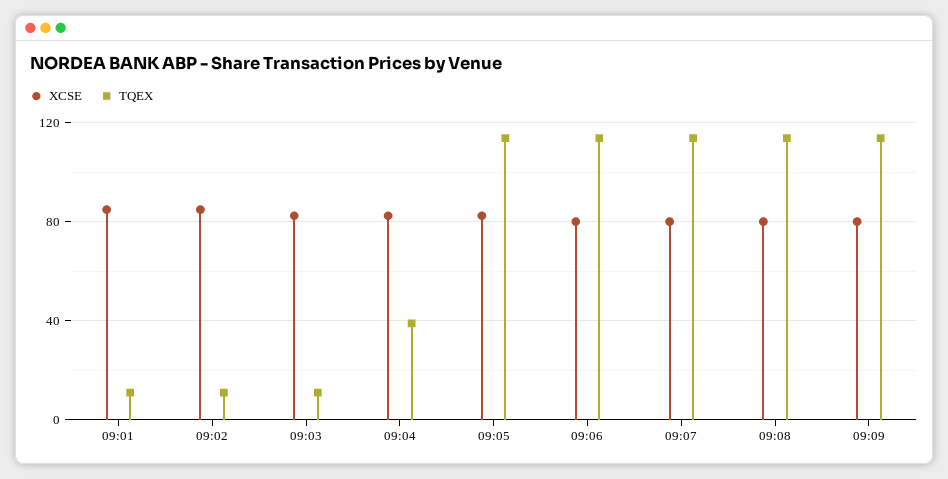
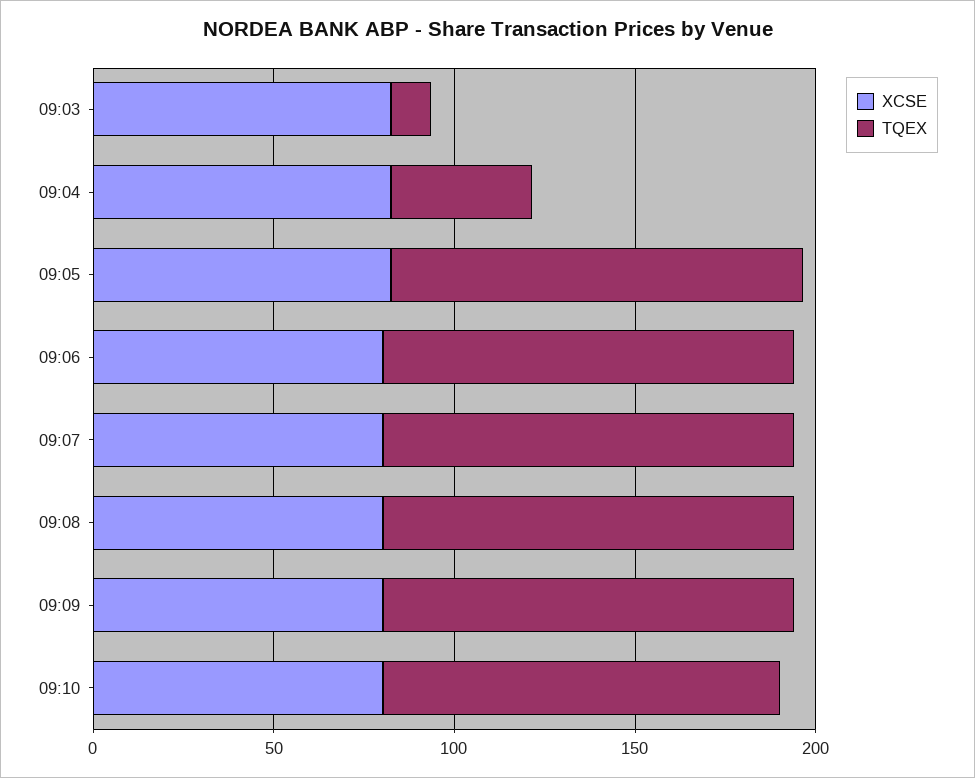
XCSE, 09:01: 85 -> none
TQEX, 09:01: 10 -> none
XCSE, 09:02: 85 -> none
TQEX, 09:02: 10 -> none
XCSE, 09:10: none -> 80
TQEX, 09:10: none -> 110

